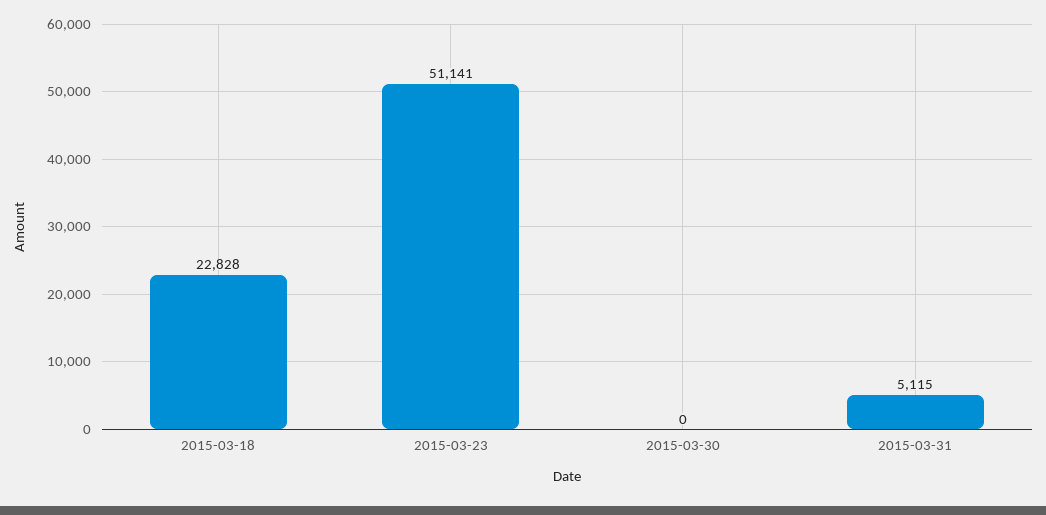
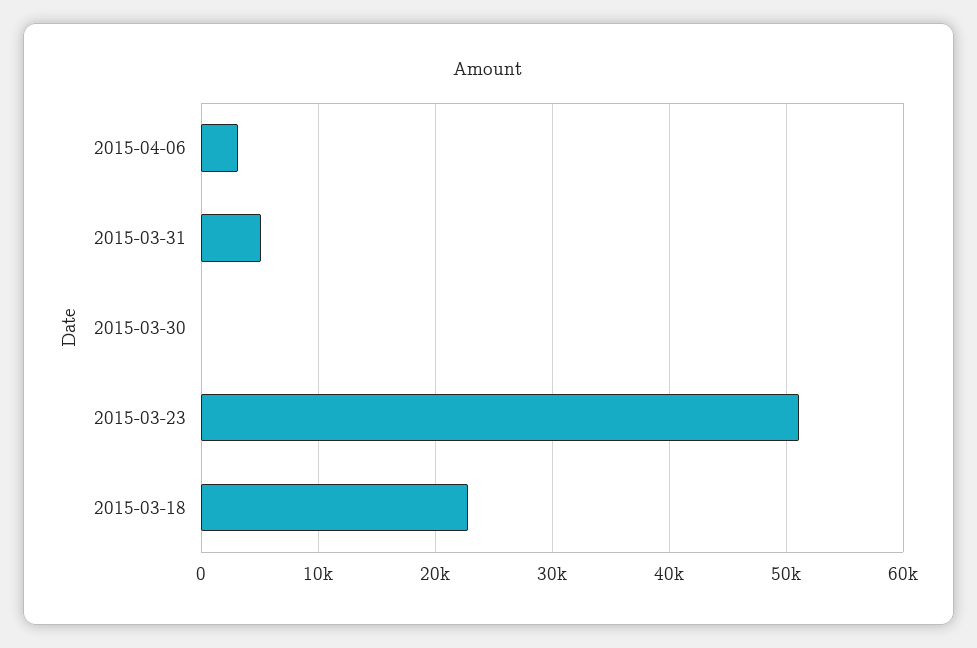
2015-04-06: none -> 3000

